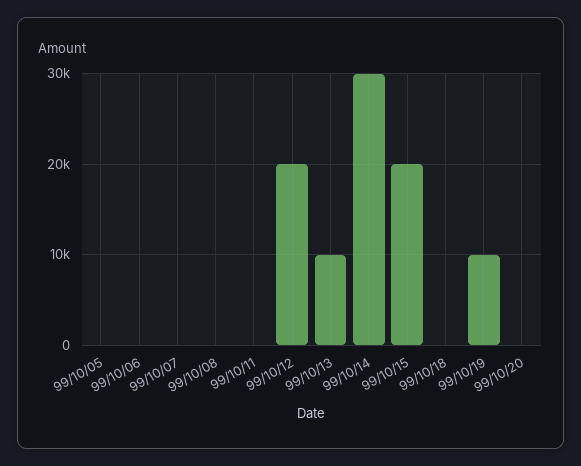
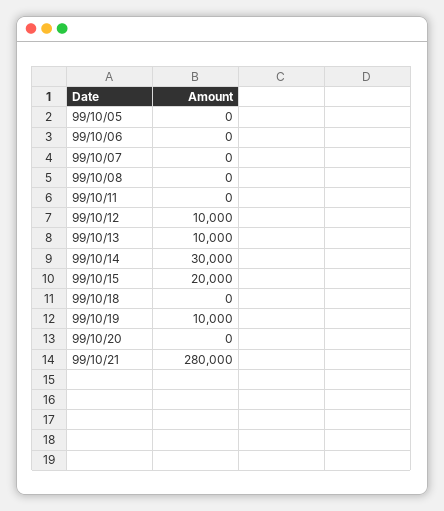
99/10/12: 20000 -> 10000
99/10/21: none -> 280000

